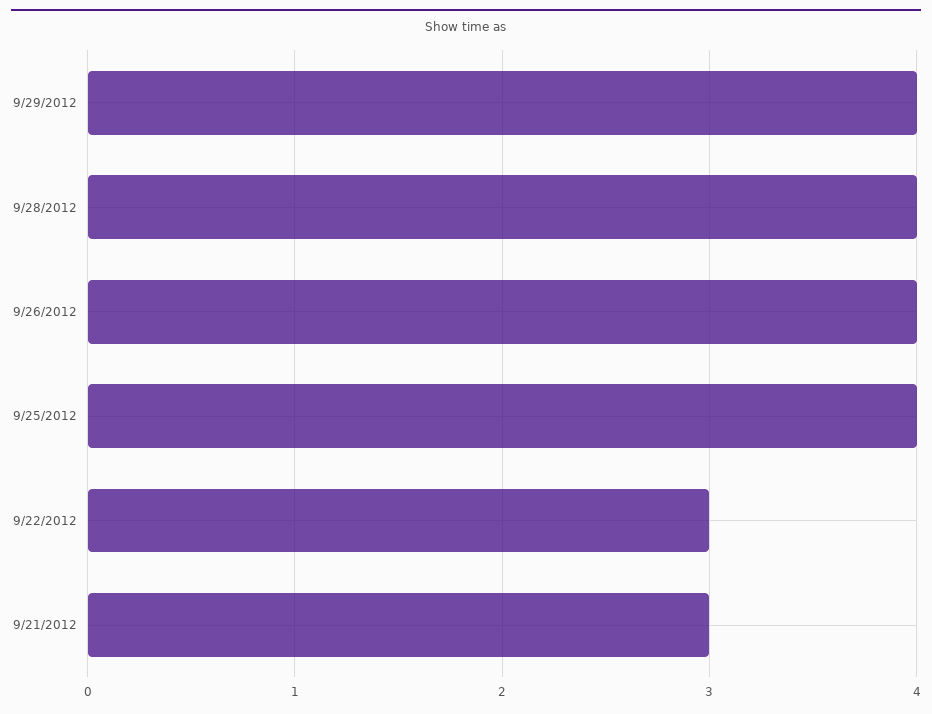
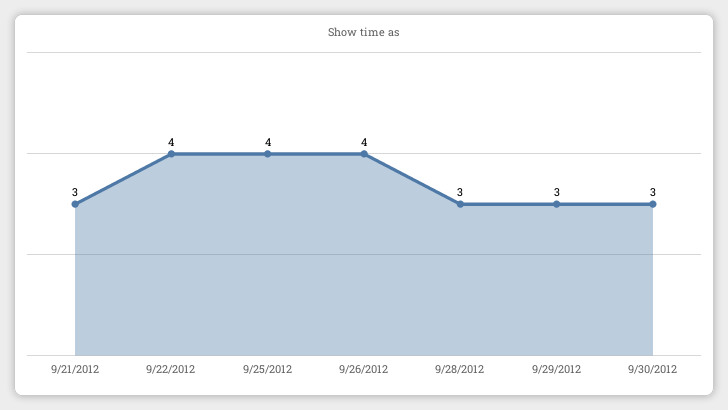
9/29/2012: 4 -> 3
9/28/2012: 4 -> 3
9/22/2012: 3 -> 4
9/30/2012: none -> 3

